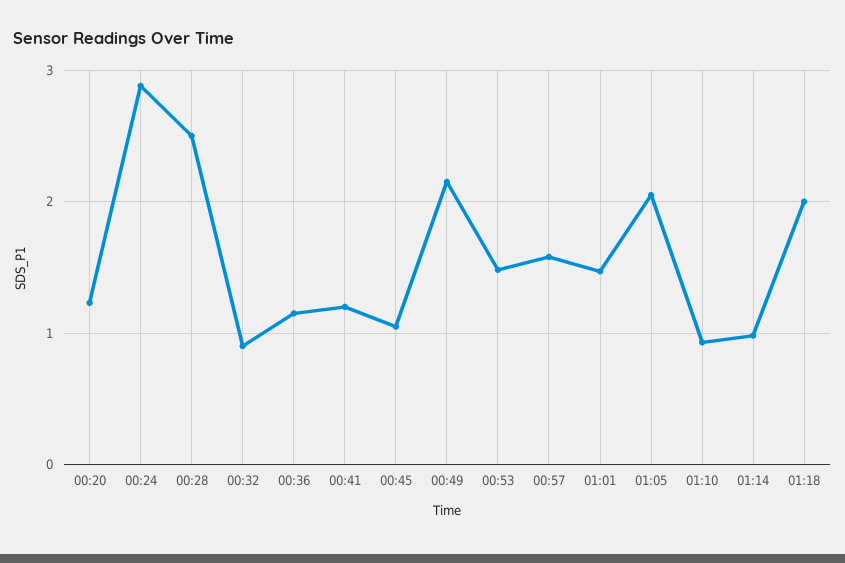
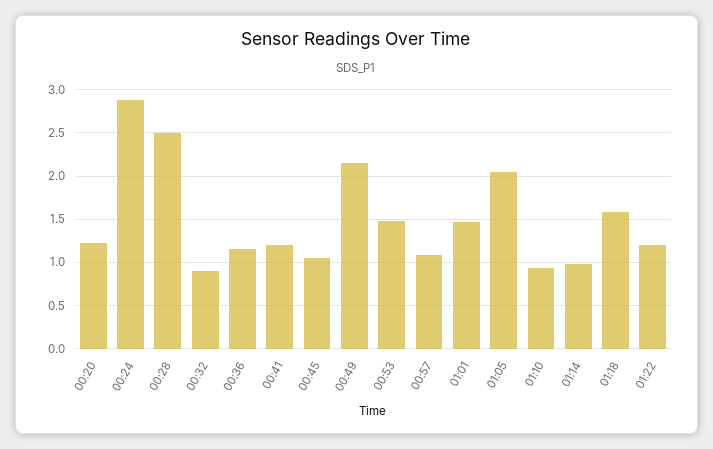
00:57: 1.6 -> 1.1
01:18: 2 -> 1.6
01:22: none -> 1.2

